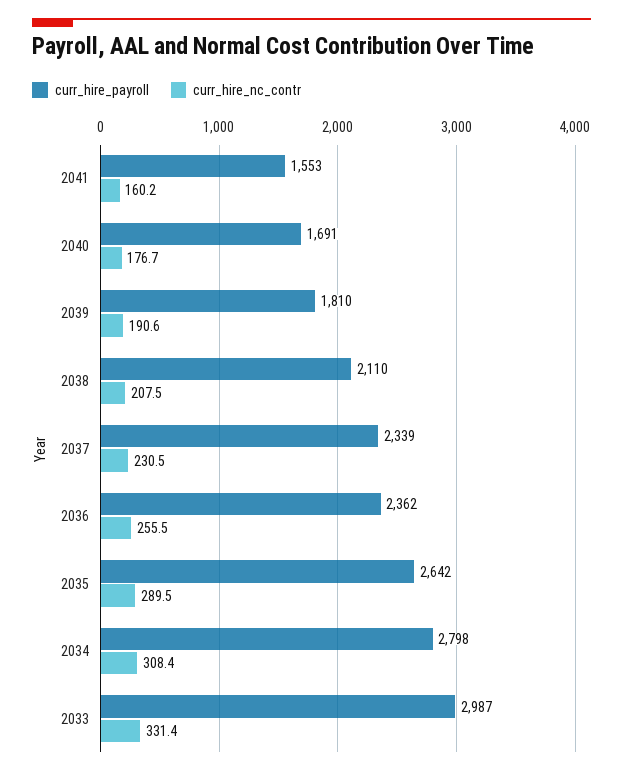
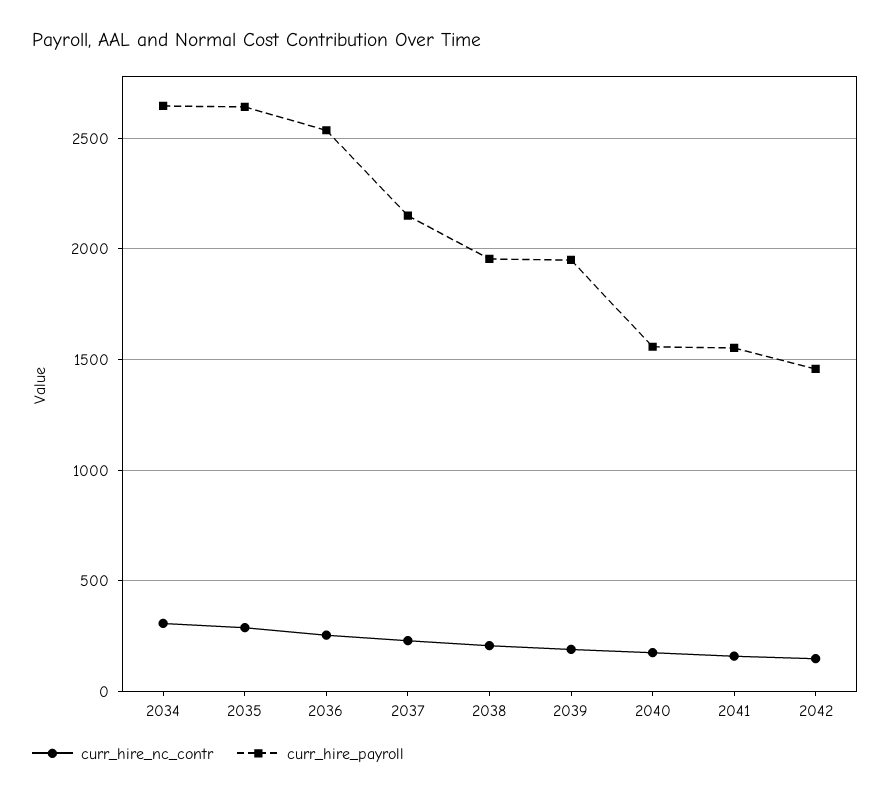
curr_hire_payroll, 2040: 1691 -> 1550
curr_hire_payroll, 2039: 1810 -> 1950
curr_hire_payroll, 2038: 2110 -> 1950
curr_hire_payroll, 2037: 2339 -> 2150
curr_hire_payroll, 2036: 2362 -> 2550
curr_hire_payroll, 2034: 2798 -> 2650
curr_hire_payroll, 2033: 2987 -> none
curr_hire_nc_contr, 2033: 331.4 -> none
curr_hire_nc_contr, 2042: none -> 150
curr_hire_payroll, 2042: none -> 1450

